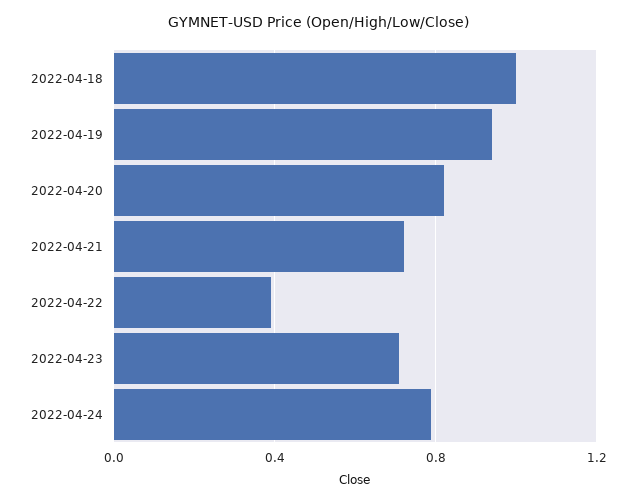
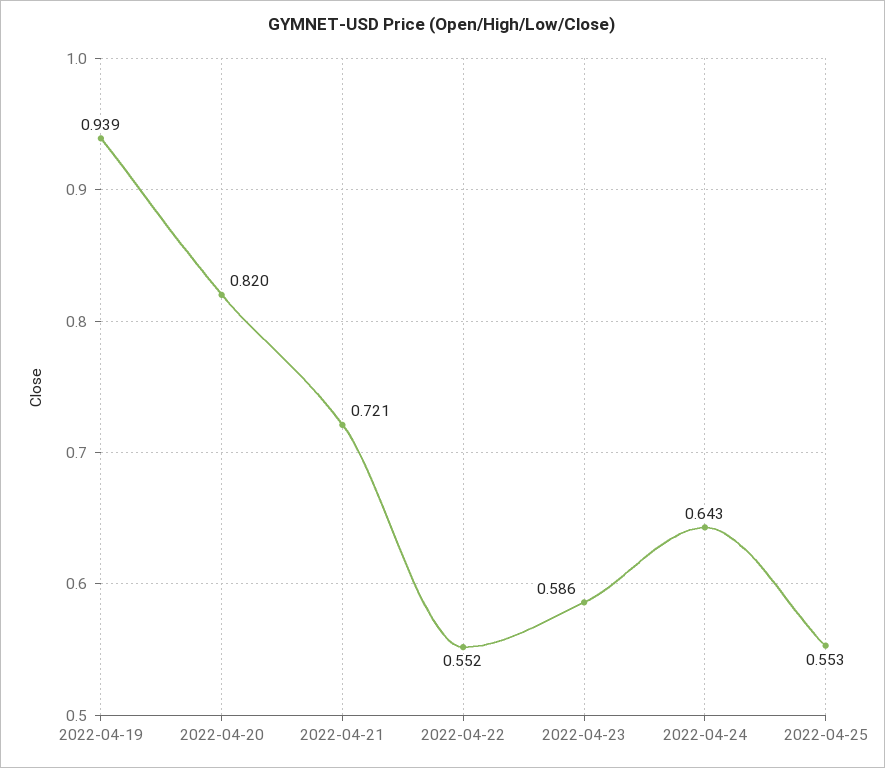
2022-04-18: 1 -> none
2022-04-22: 0.4 -> 0.552
2022-04-23: 0.7 -> 0.586
2022-04-24: 0.8 -> 0.643
2022-04-25: none -> 0.553

